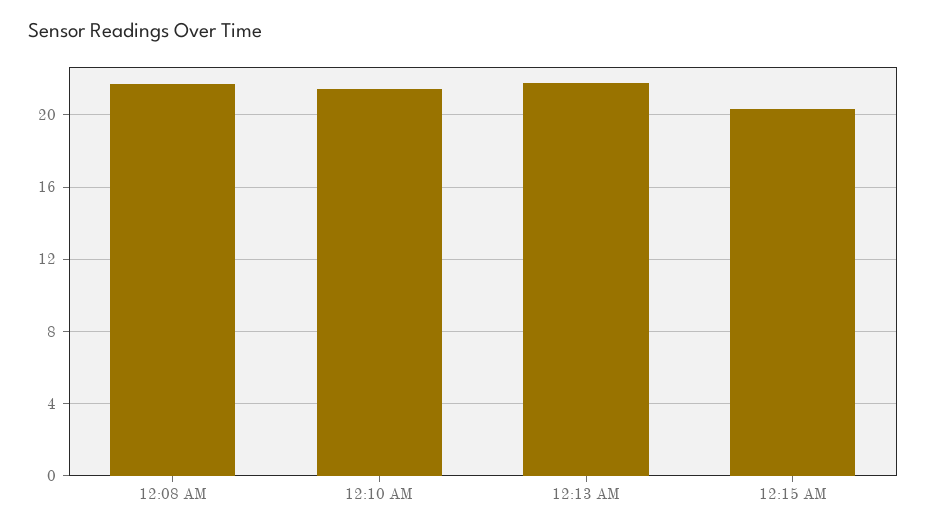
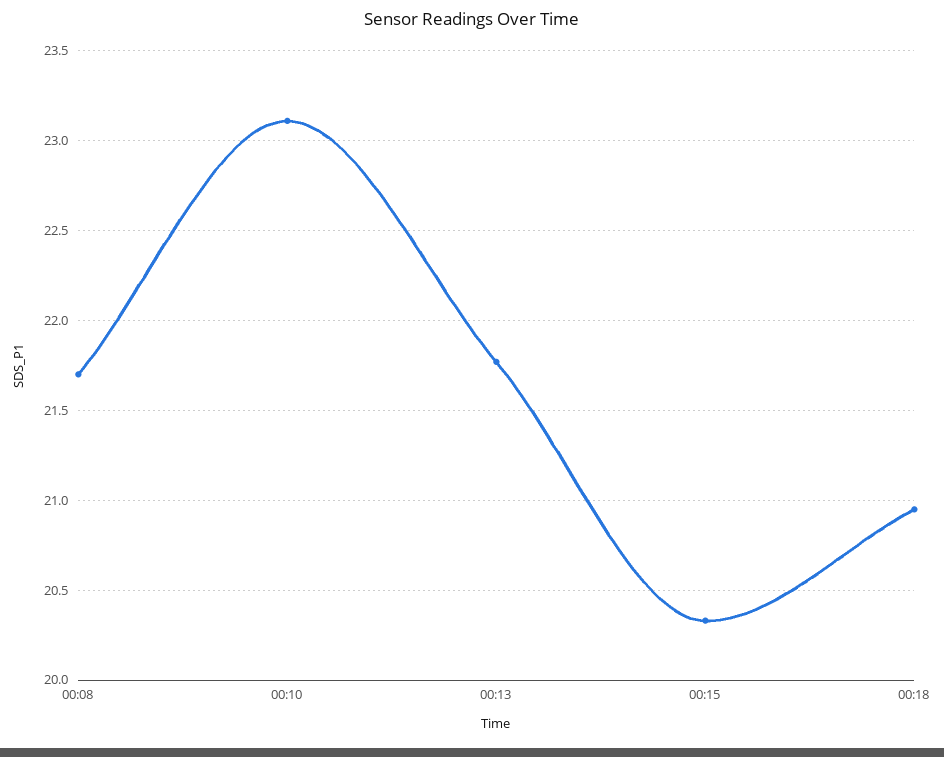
12:10 AM: 21.5 -> 23.1
00:18: none -> 20.95

